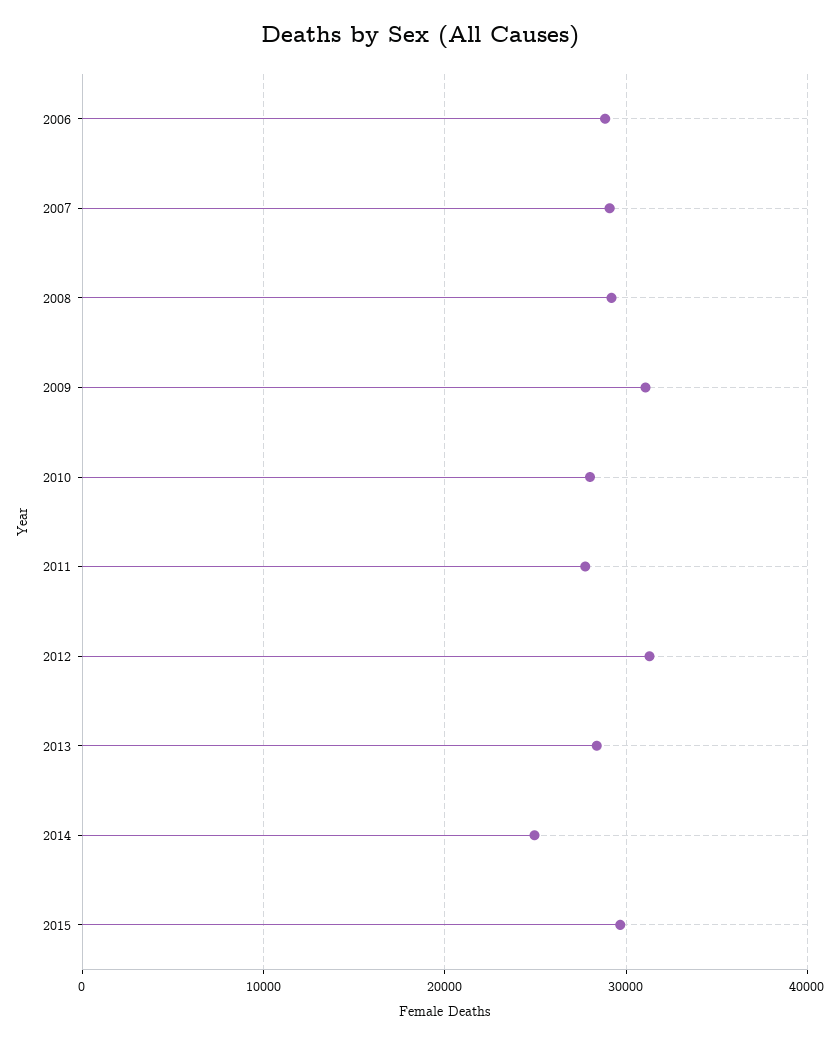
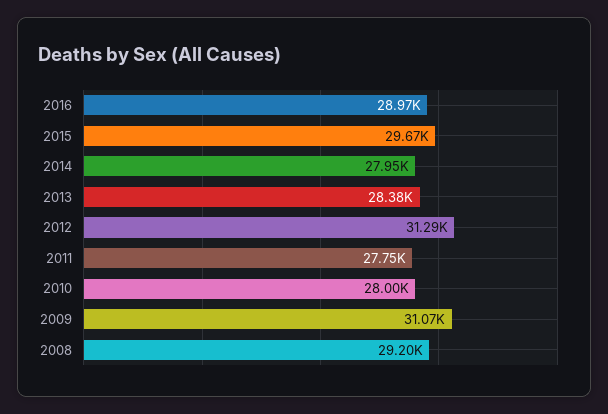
2006: 29000 -> none
2007: 29000 -> none
2014: 25000 -> 27950
2016: none -> 28970

